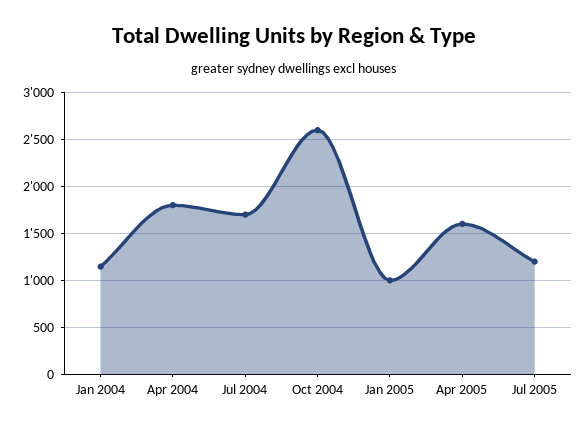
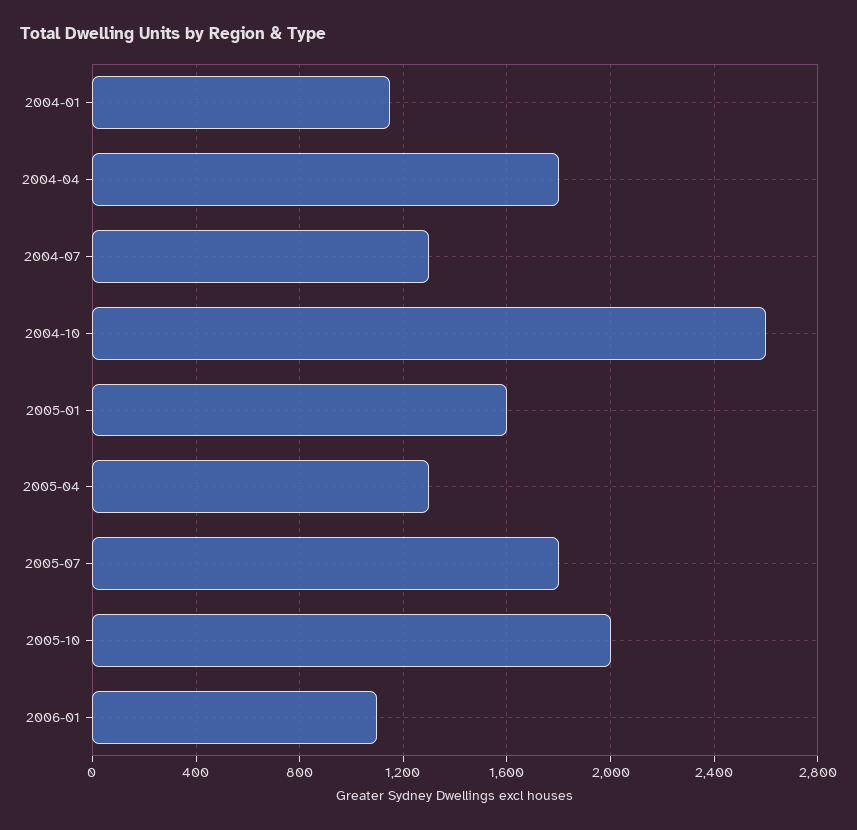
Jul 2004: 1700 -> 1300
Jan 2005: 1000 -> 1600
Apr 2005: 1600 -> 1300
Jul 2005: 1200 -> 1800
2005-10: none -> 2000
2006-01: none -> 1100

